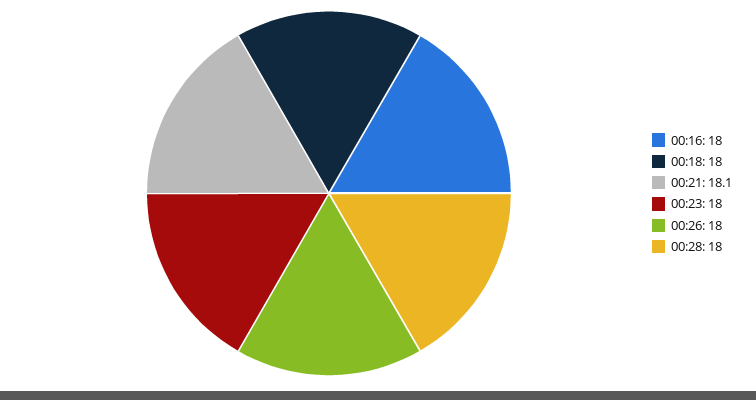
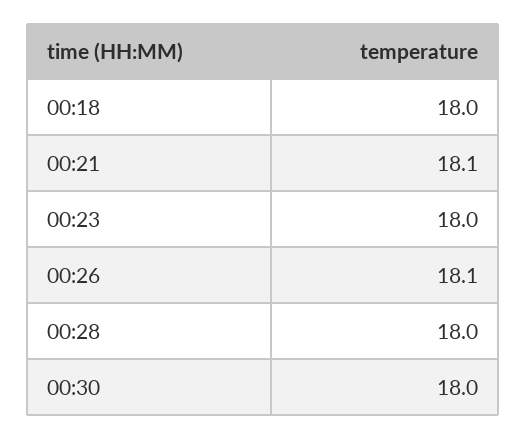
00:16: 18 -> none
00:26: 18 -> 18.1
00:30: none -> 18

